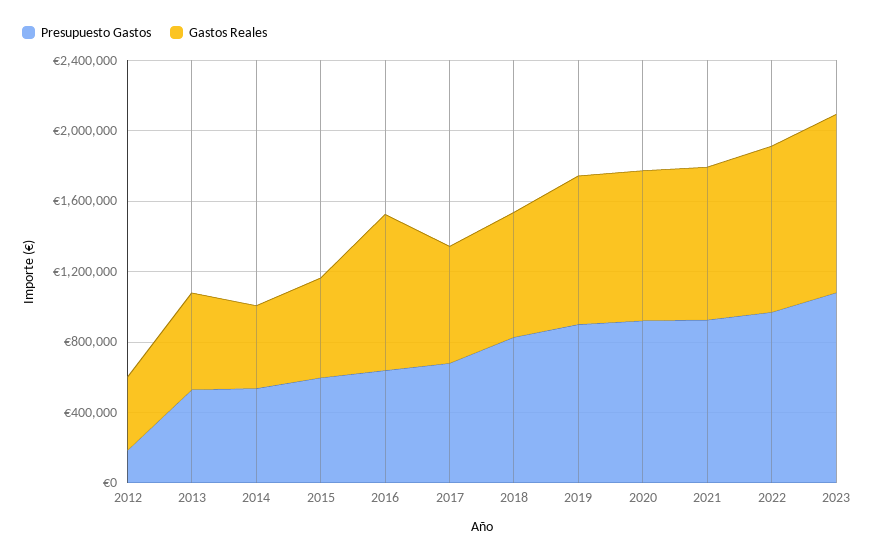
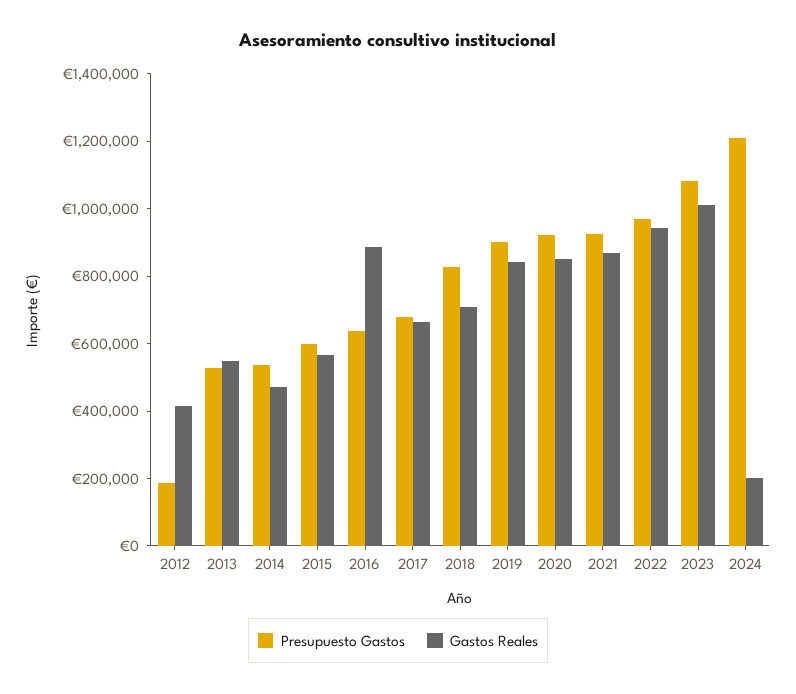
Presupuesto Gastos, 2024: none -> 1200000
Gastos Reales, 2024: none -> 200000

